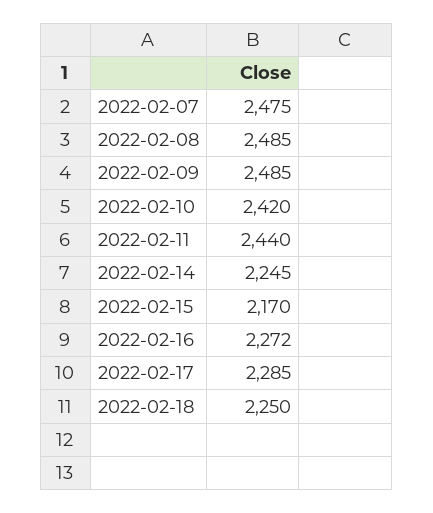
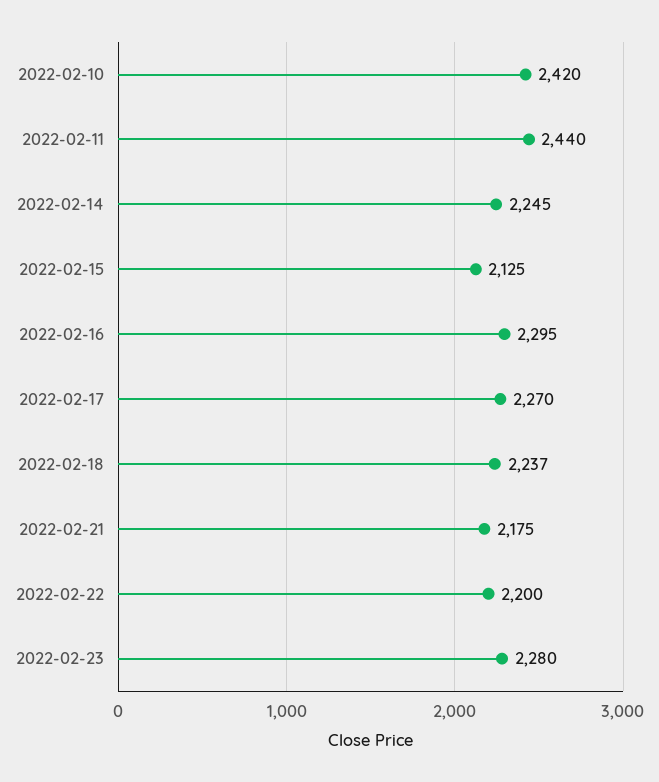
2022-02-07: 2475 -> none
2022-02-08: 2485 -> none
2022-02-09: 2485 -> none
2022-02-15: 2170 -> 2125
2022-02-16: 2272 -> 2295
2022-02-17: 2285 -> 2270
2022-02-18: 2250 -> 2237
2022-02-21: none -> 2175
2022-02-22: none -> 2200
2022-02-23: none -> 2280

